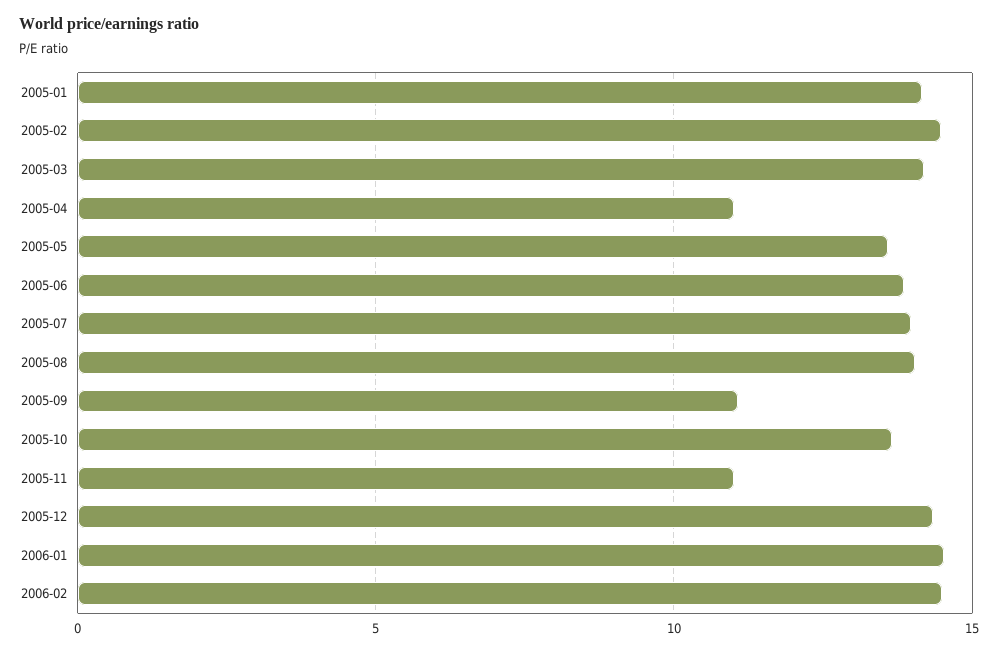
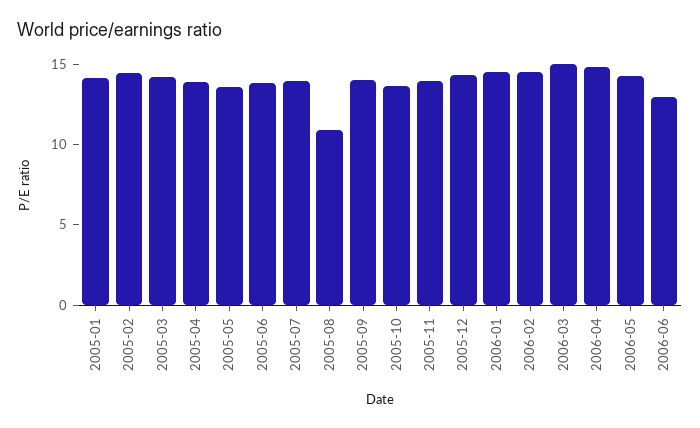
2005-04: 11 -> 14
2005-08: 14 -> 11
2005-09: 11 -> 14
2005-11: 11 -> 14
2006-03: none -> 15
2006-04: none -> 15
2006-05: none -> 14
2006-06: none -> 13

